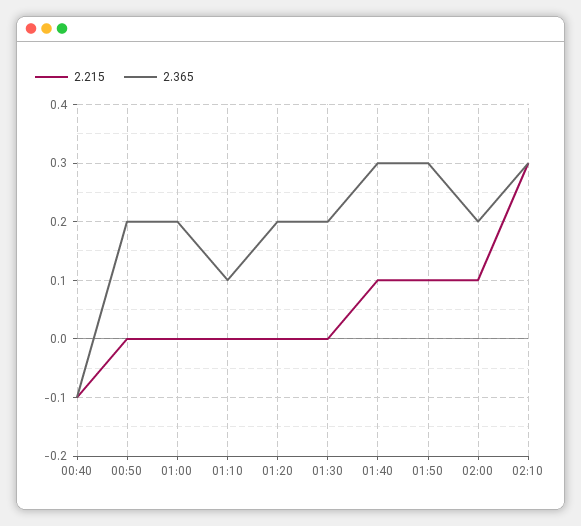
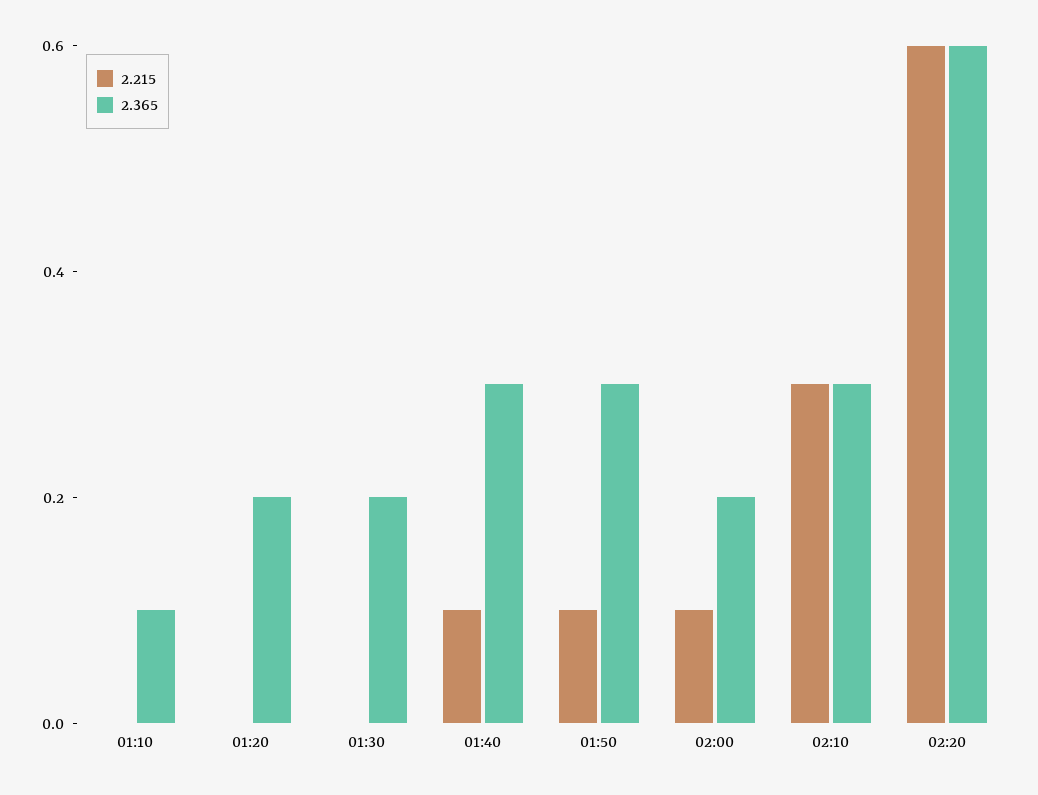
2.215, 00:40: -0.1 -> none
2.365, 00:40: -0.1 -> none
2.215, 00:50: 0 -> none
2.365, 00:50: 0.2 -> none
2.215, 01:00: 0 -> none
2.365, 01:00: 0.2 -> none
2.215, 02:20: none -> 0.6
2.365, 02:20: none -> 0.6

